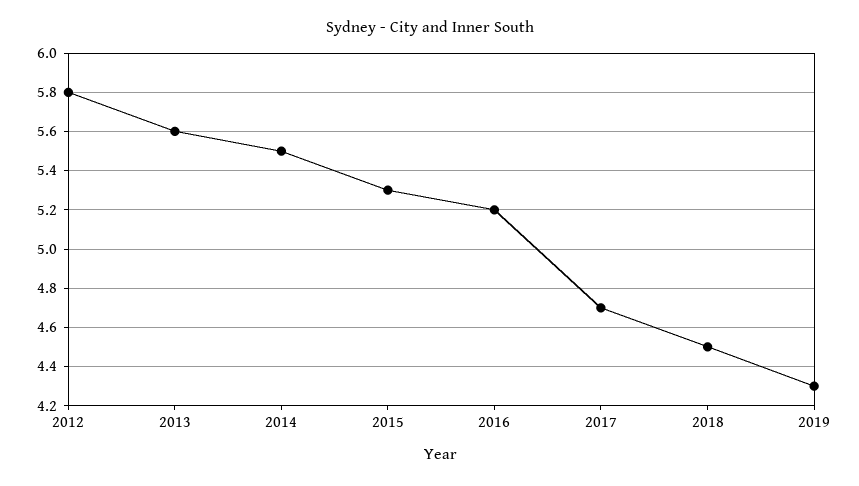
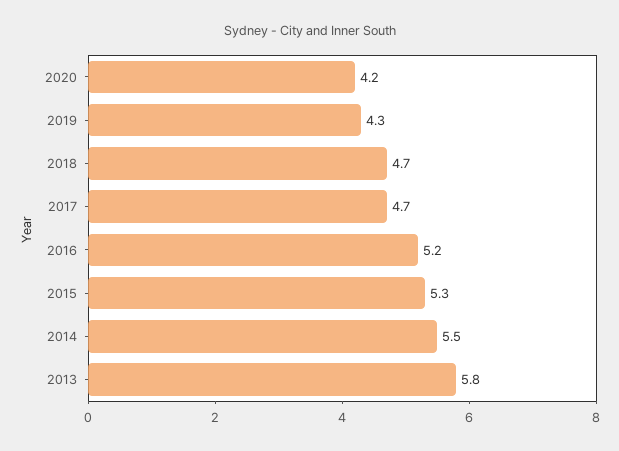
2012: 5.8 -> none
2013: 5.6 -> 5.8
2018: 4.5 -> 4.7
2020: none -> 4.2

